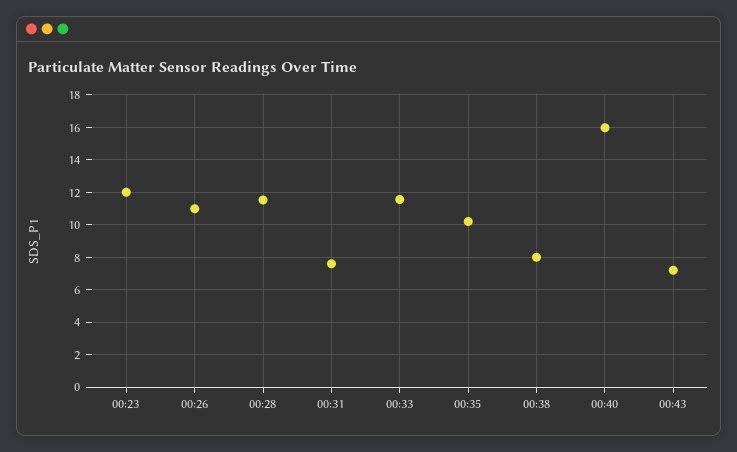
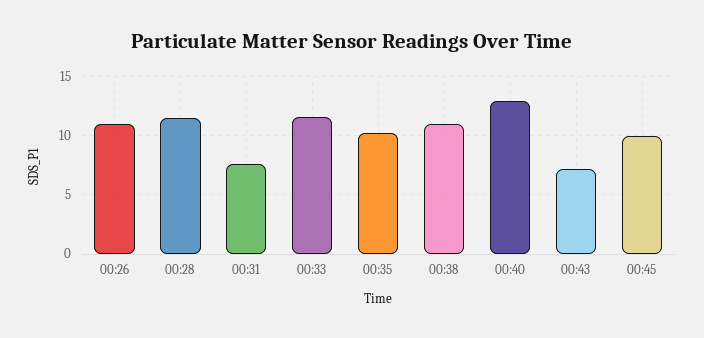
00:23: 12 -> none
00:38: 8 -> 11
00:40: 16 -> 13
00:45: none -> 10

